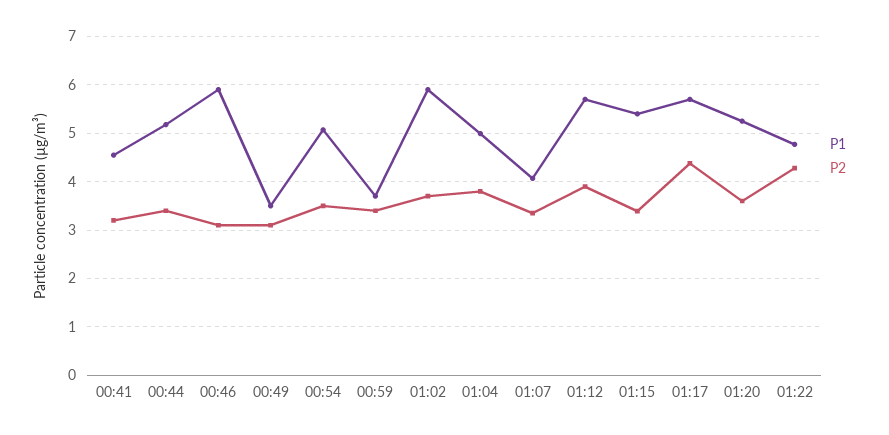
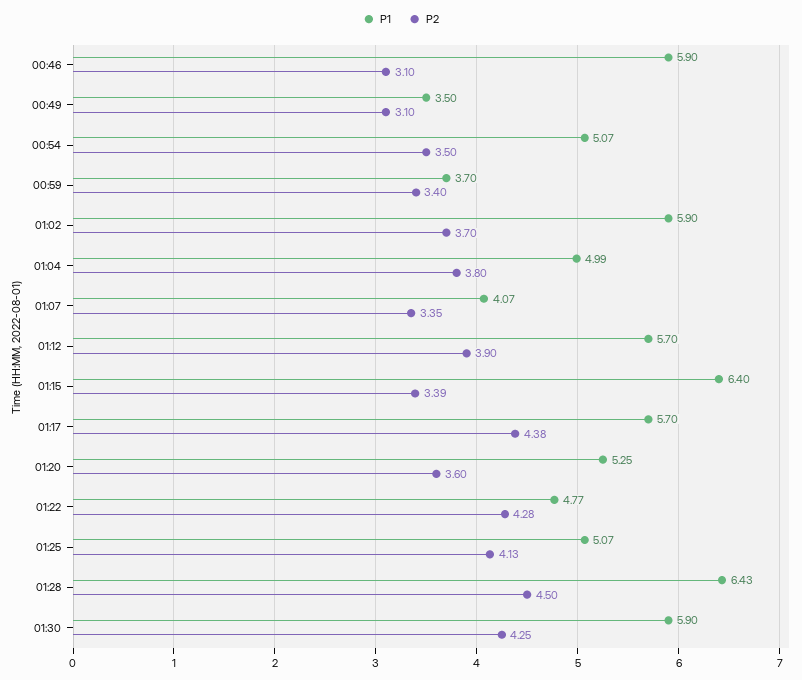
P1, 00:41: 4.6 -> none
P2, 00:41: 3.2 -> none
P1, 00:44: 5.2 -> none
P2, 00:44: 3.4 -> none
P1, 01:15: 5.4 -> 6.4
P1, 01:25: none -> 5.07
P2, 01:25: none -> 4.13
P1, 01:28: none -> 6.43
P2, 01:28: none -> 4.5
P1, 01:30: none -> 5.9
P2, 01:30: none -> 4.25

